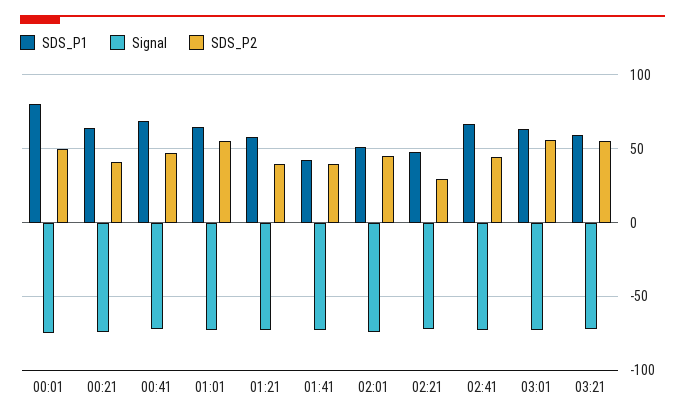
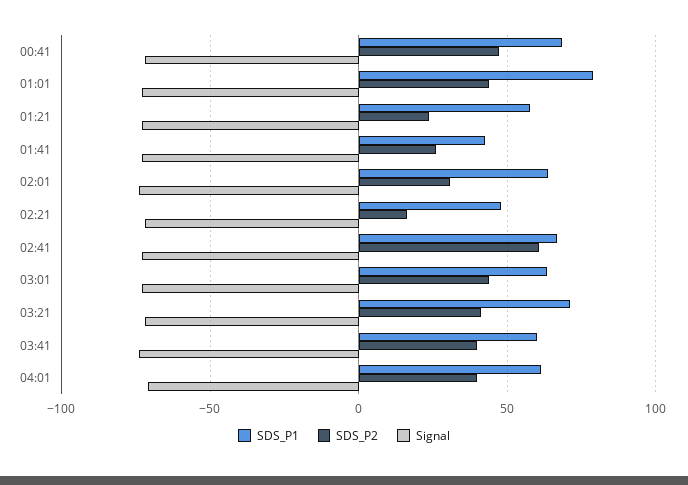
SDS_P1, 00:01: 80 -> none
Signal, 00:01: -75 -> none
SDS_P2, 00:01: 50 -> none
SDS_P1, 00:21: 65 -> none
Signal, 00:21: -75 -> none
SDS_P2, 00:21: 40 -> none
SDS_P1, 01:01: 65 -> 80
SDS_P2, 01:01: 55 -> 45
SDS_P2, 01:21: 40 -> 25
SDS_P2, 01:41: 40 -> 25
SDS_P1, 02:01: 50 -> 65
SDS_P2, 02:01: 45 -> 30
SDS_P2, 02:21: 30 -> 15
SDS_P2, 02:41: 45 -> 60
SDS_P2, 03:01: 55 -> 45
SDS_P1, 03:21: 60 -> 70
SDS_P2, 03:21: 55 -> 40
SDS_P1, 03:41: none -> 60
SDS_P2, 03:41: none -> 40
Signal, 03:41: none -> -75
SDS_P1, 04:01: none -> 60
SDS_P2, 04:01: none -> 40
Signal, 04:01: none -> -70

